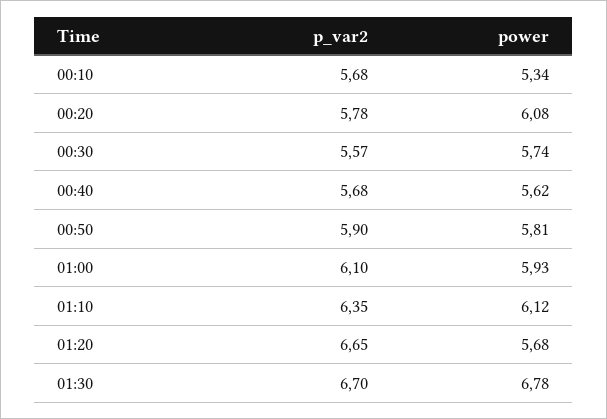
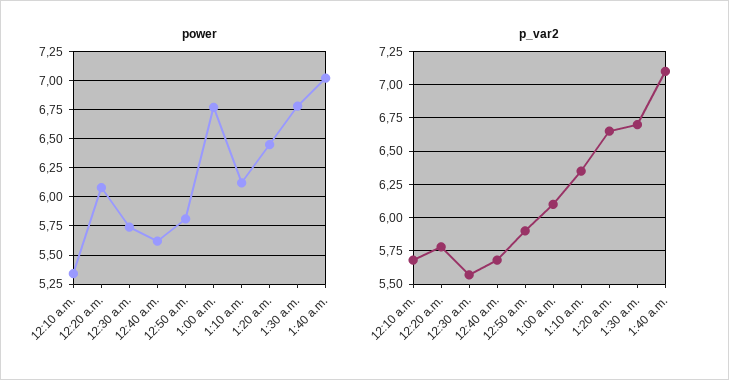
power, 01:00: 5.93 -> 6.75
power, 01:20: 5.68 -> 6.5
power, 1:40 a.m.: none -> 7
p_var2, 1:40 a.m.: none -> 7.1

